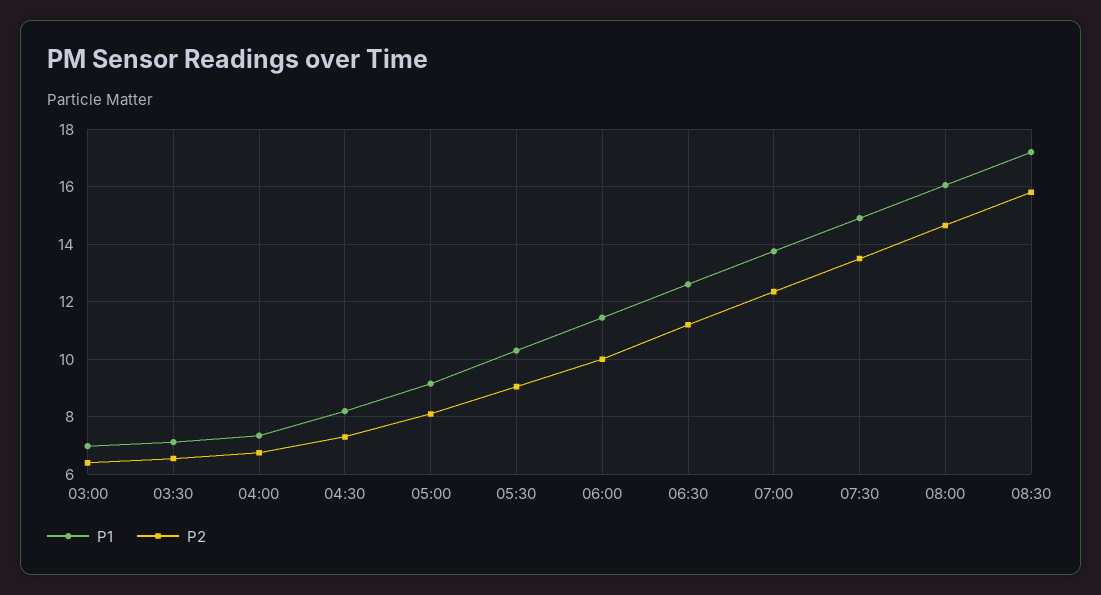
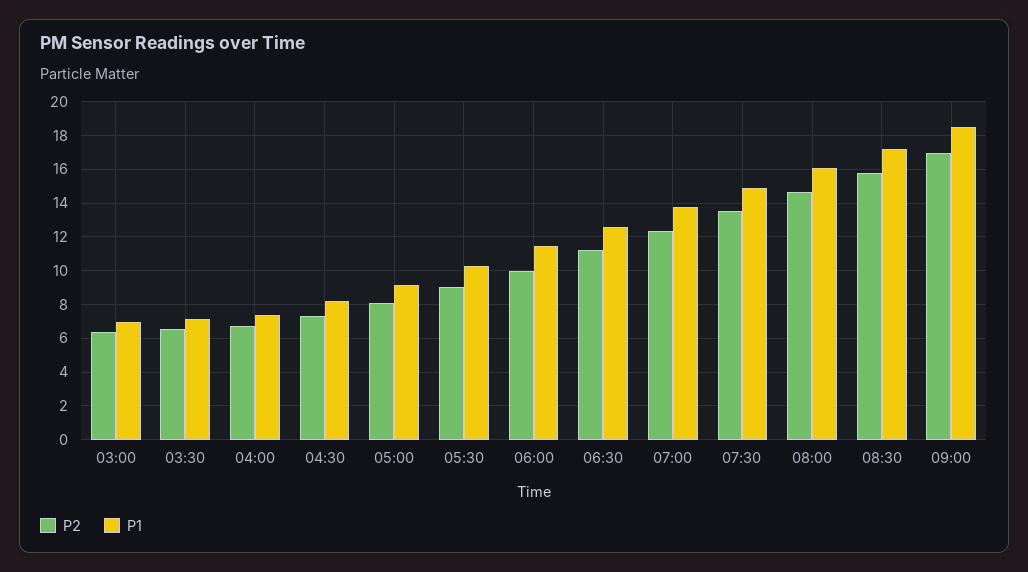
P2, 09:00: none -> 17
P1, 09:00: none -> 18.5

